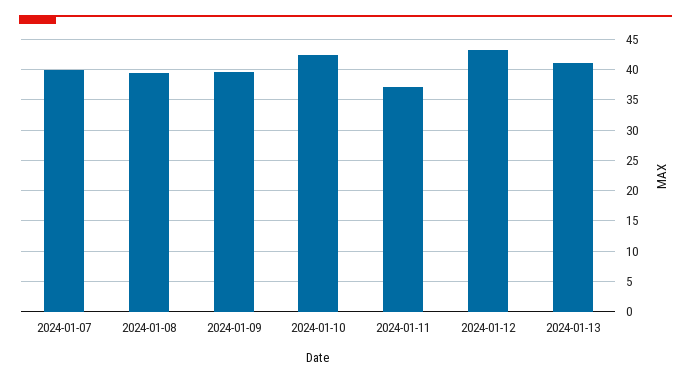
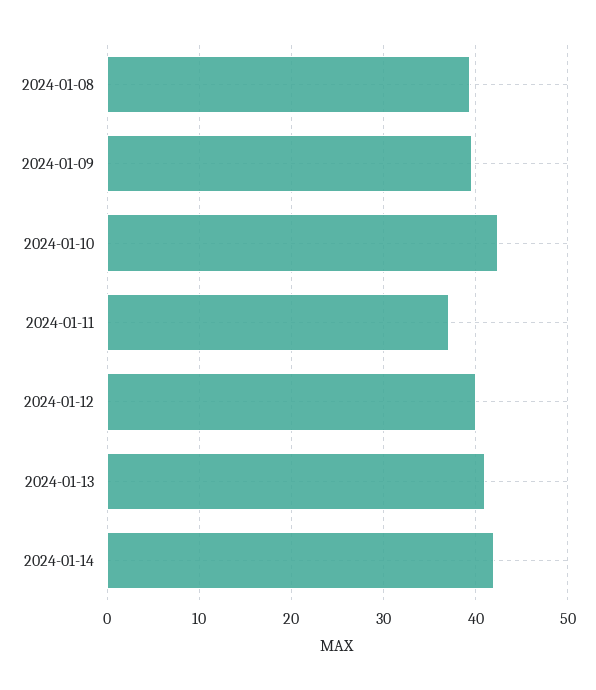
2024-01-07: 40 -> none
2024-01-12: 43 -> 40
2024-01-14: none -> 42

